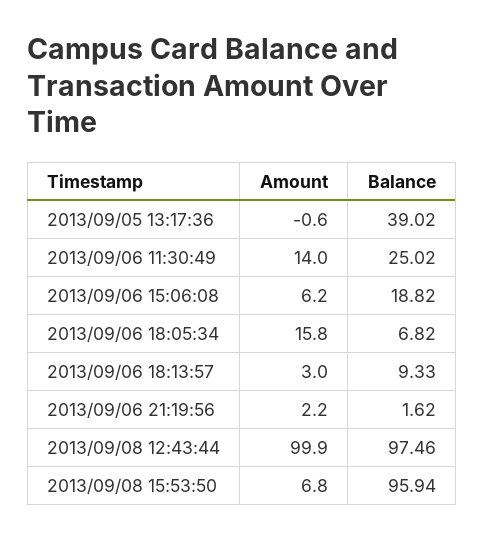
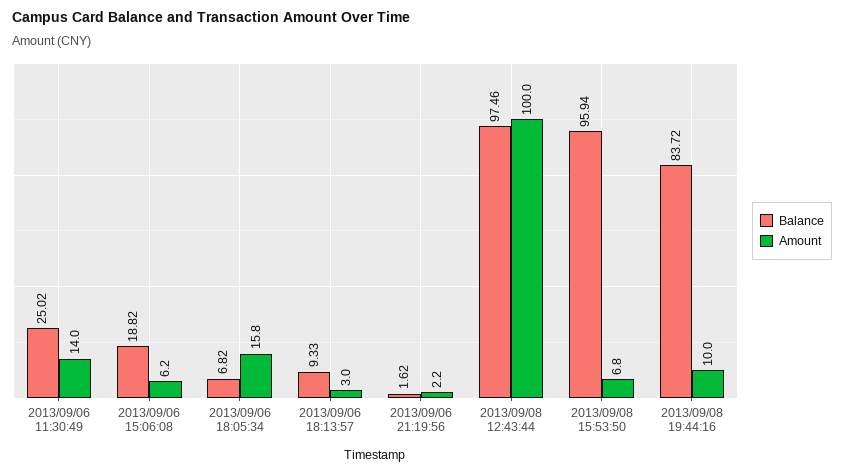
Amount, 2013/09/05 13:17:36: -0.6 -> none
Balance, 2013/09/05 13:17:36: 39.02 -> none
Amount, 2013/09/08 12:43:44: 99.9 -> 100
Balance, 2013/09/08 19:44:16: none -> 83.72
Amount, 2013/09/08 19:44:16: none -> 10

